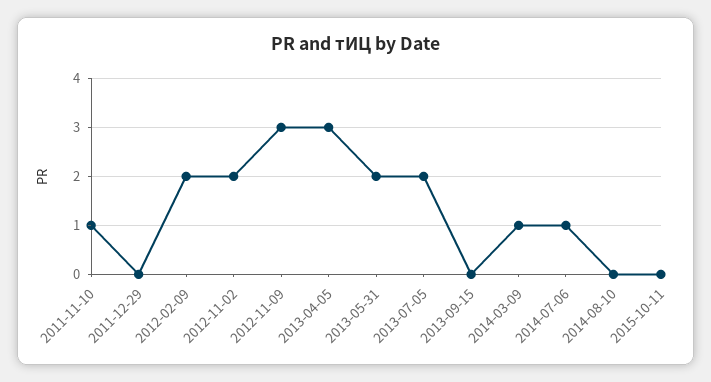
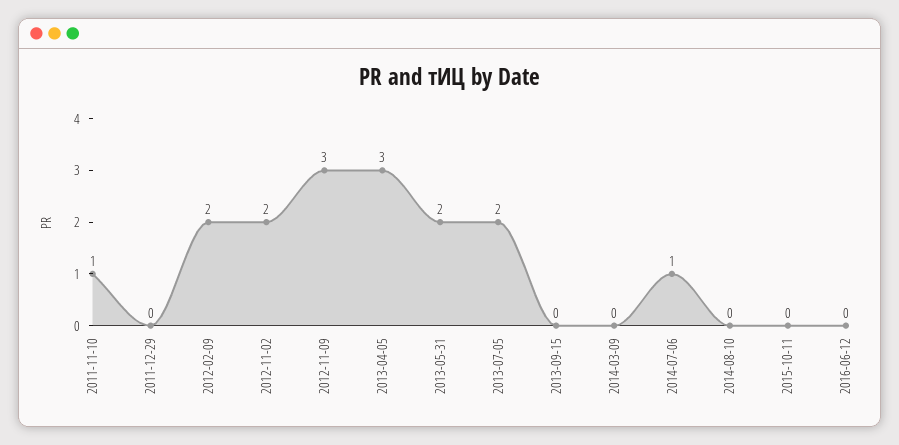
2014-03-09: 1 -> 0
2016-06-12: none -> 0

